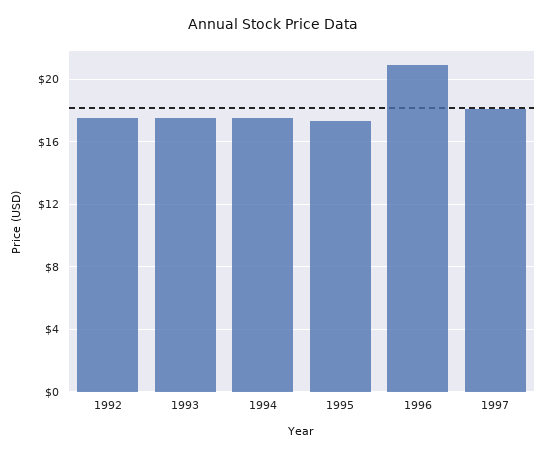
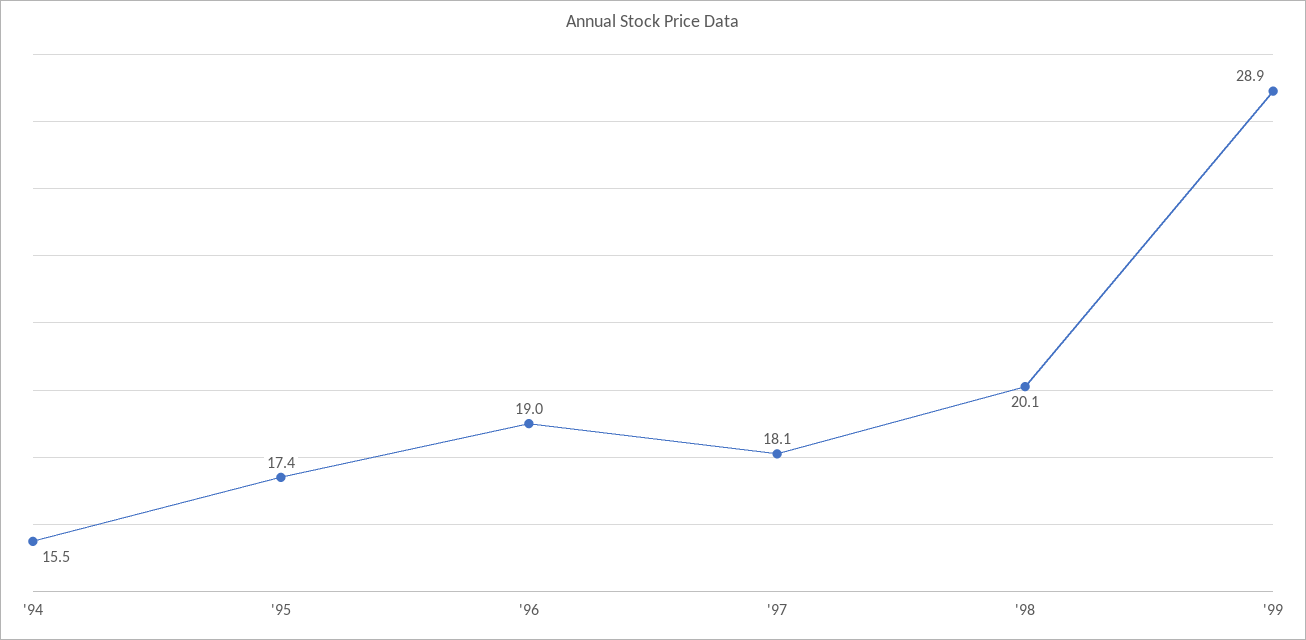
1992: 17.5 -> none
1993: 17.5 -> none
1994: 17.5 -> 15.5
1996: 21 -> 19
'98: none -> 20.1
'99: none -> 28.9

